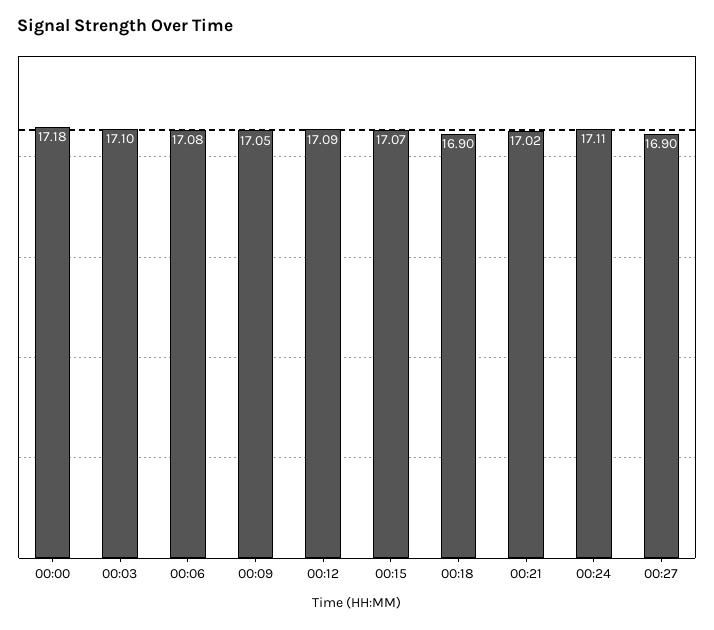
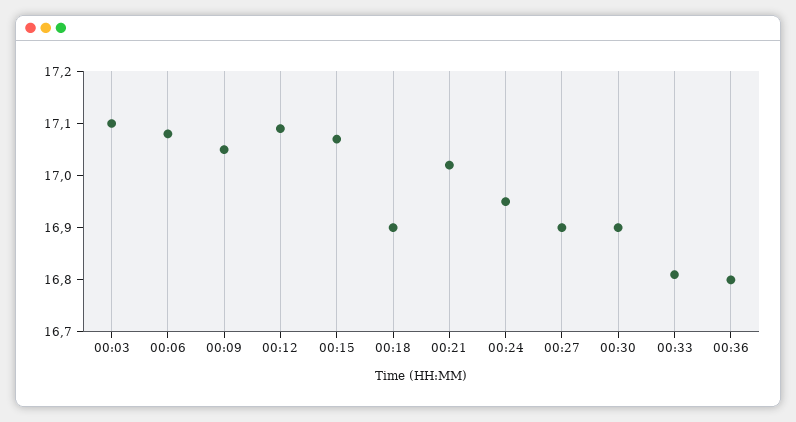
00:00: 17.18 -> none
00:24: 17.11 -> 16.95
00:30: none -> 16.9
00:33: none -> 16.8
00:36: none -> 16.8

